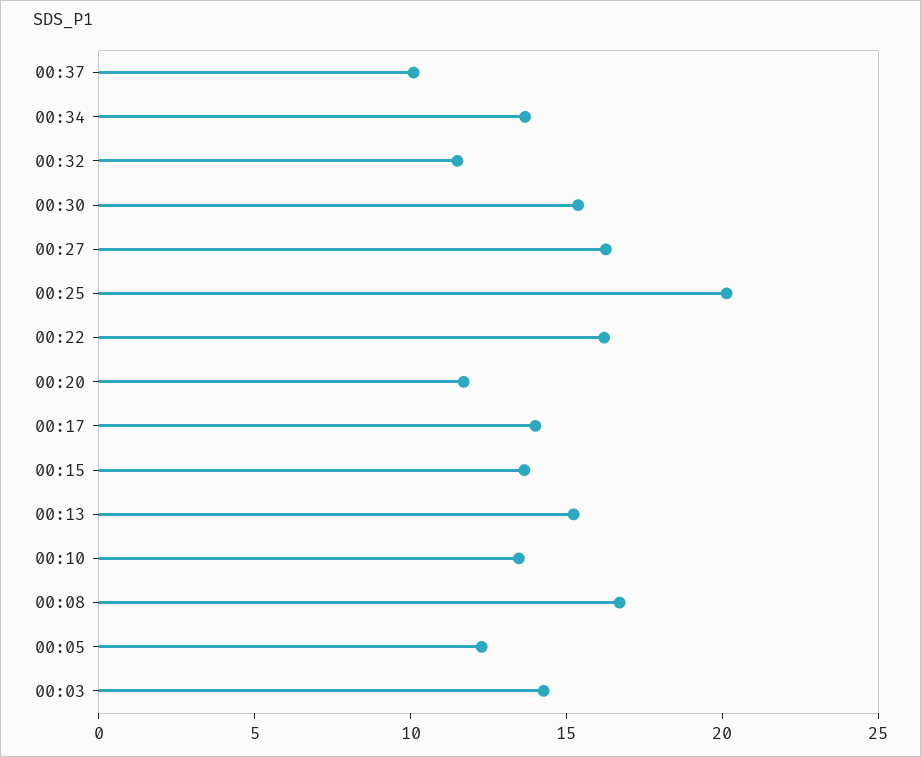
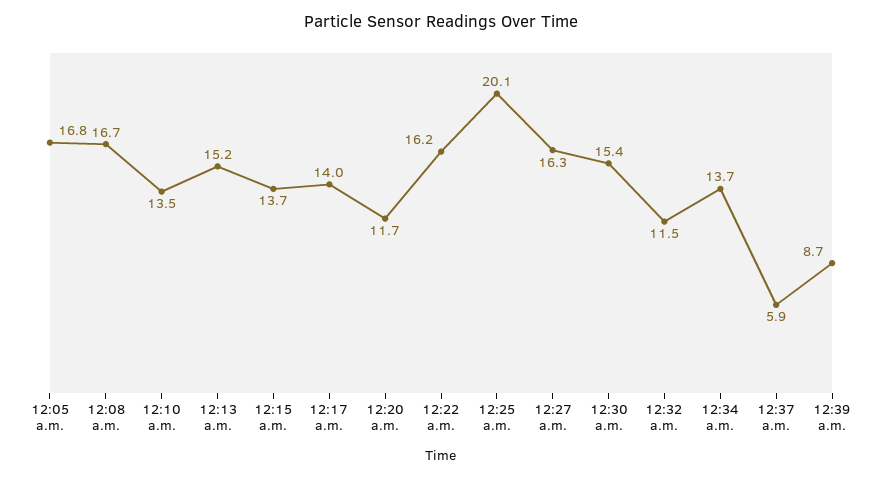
00:37: 10 -> 5.9
00:05: 12 -> 16.8
00:03: 14 -> none
12:39 a.m.: none -> 8.7

